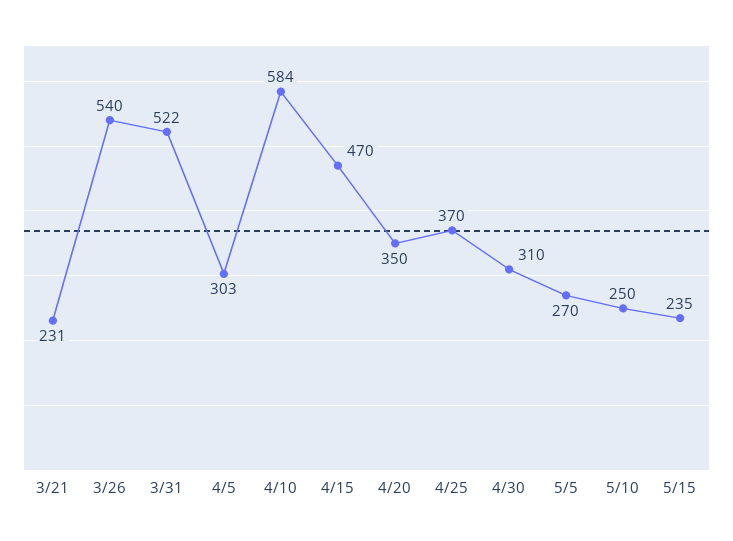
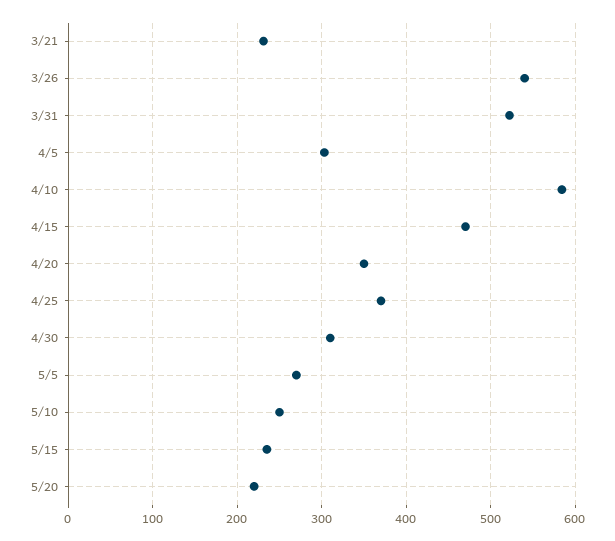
5/20: none -> 220

